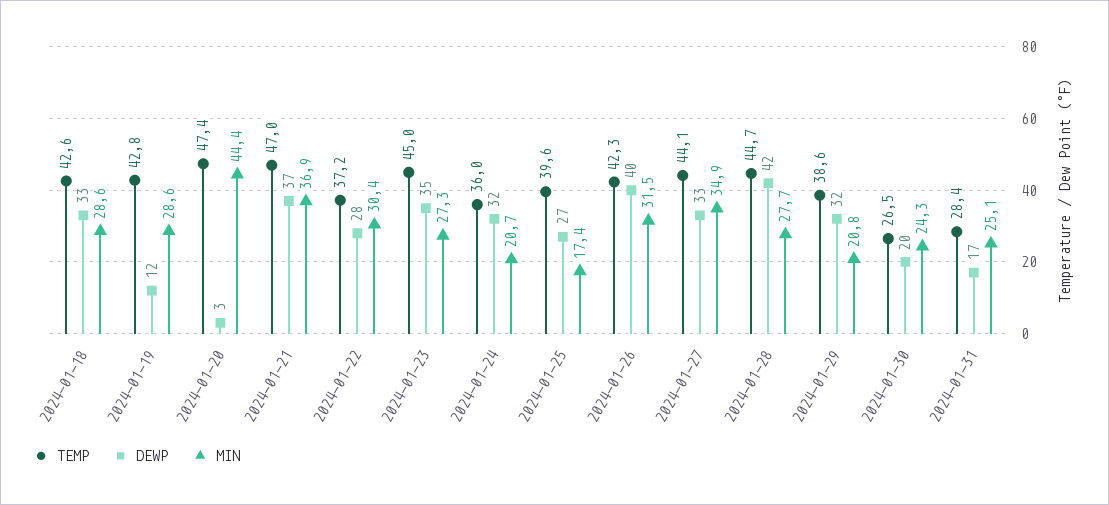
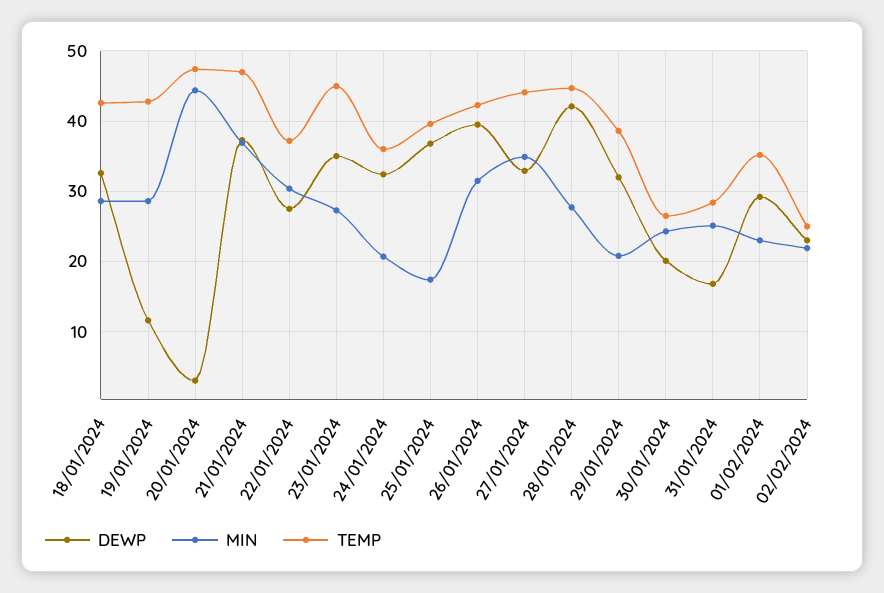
DEWP, 2024-01-25: 27 -> 37
DEWP, 01/02/2024: none -> 29
MIN, 01/02/2024: none -> 23
TEMP, 01/02/2024: none -> 35
DEWP, 02/02/2024: none -> 23
MIN, 02/02/2024: none -> 22
TEMP, 02/02/2024: none -> 25

